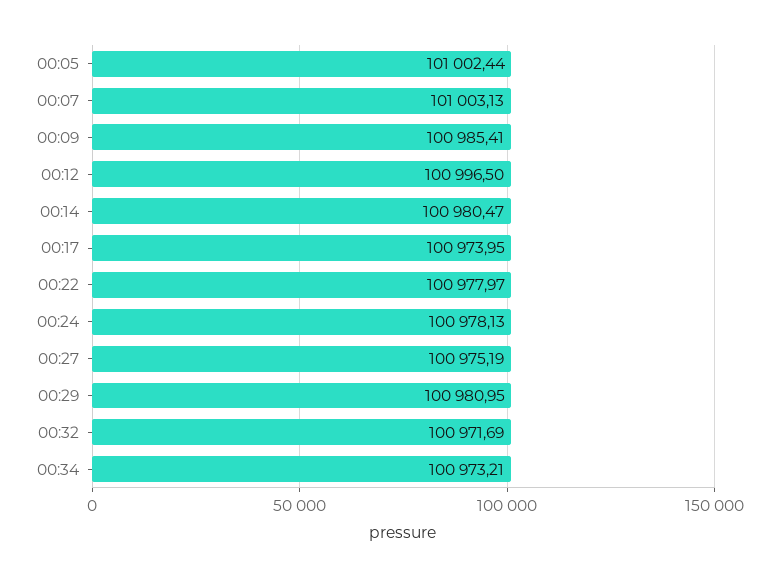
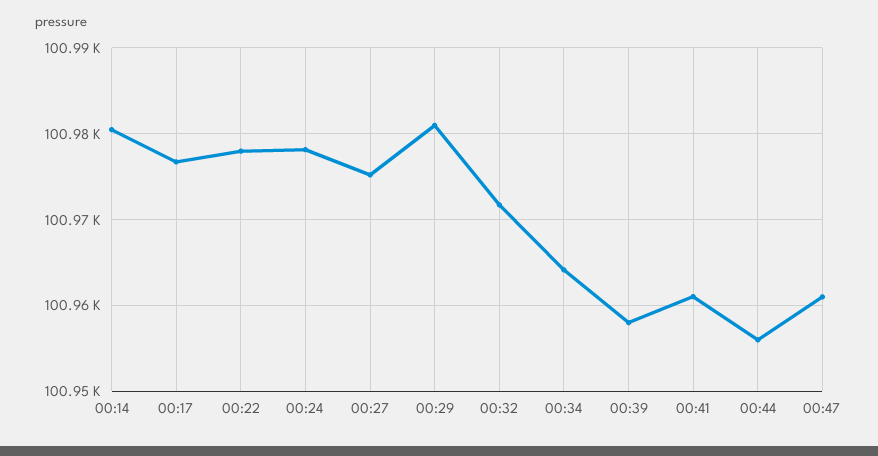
00:05: 101002.44 -> none
00:07: 101003.13 -> none
00:09: 100985.41 -> none
00:12: 100996.5 -> none
00:17: 100973.95 -> 100977
00:34: 100973.21 -> 100964
00:39: none -> 100958
00:41: none -> 100961
00:44: none -> 100956
00:47: none -> 100961

